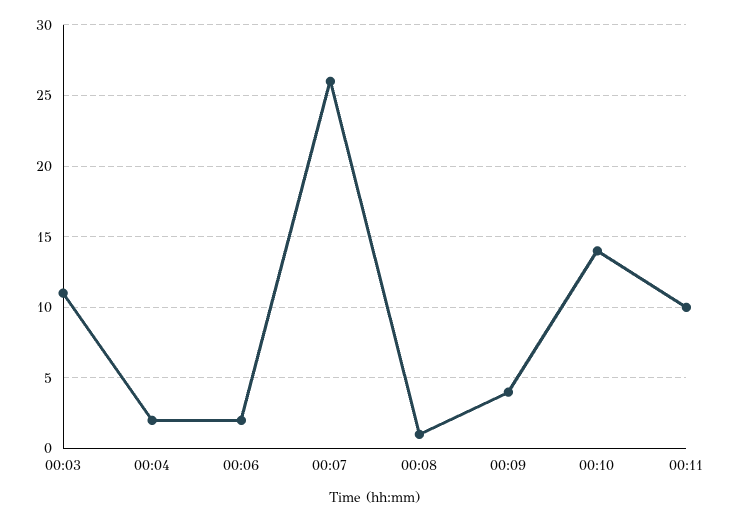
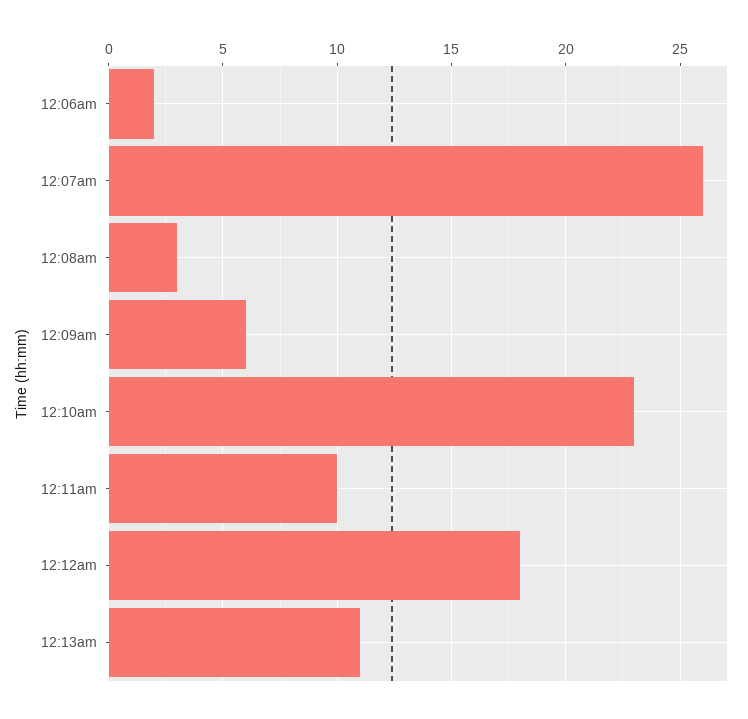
00:03: 11 -> none
00:04: 2 -> none
00:08: 1 -> 3
00:09: 4 -> 6
00:10: 14 -> 23
12:12am: none -> 18
12:13am: none -> 11

